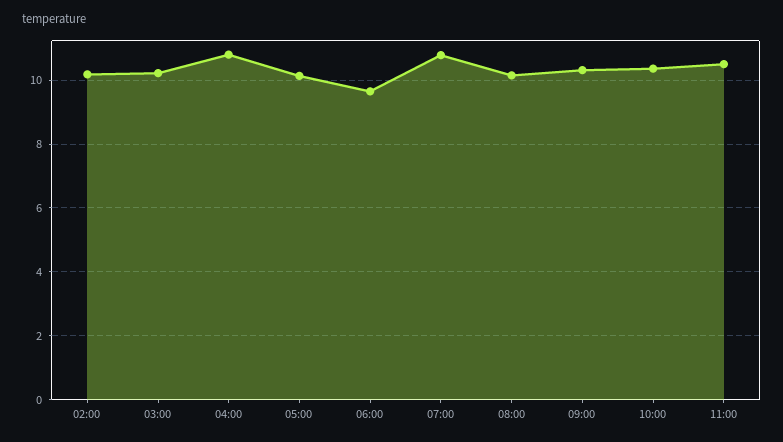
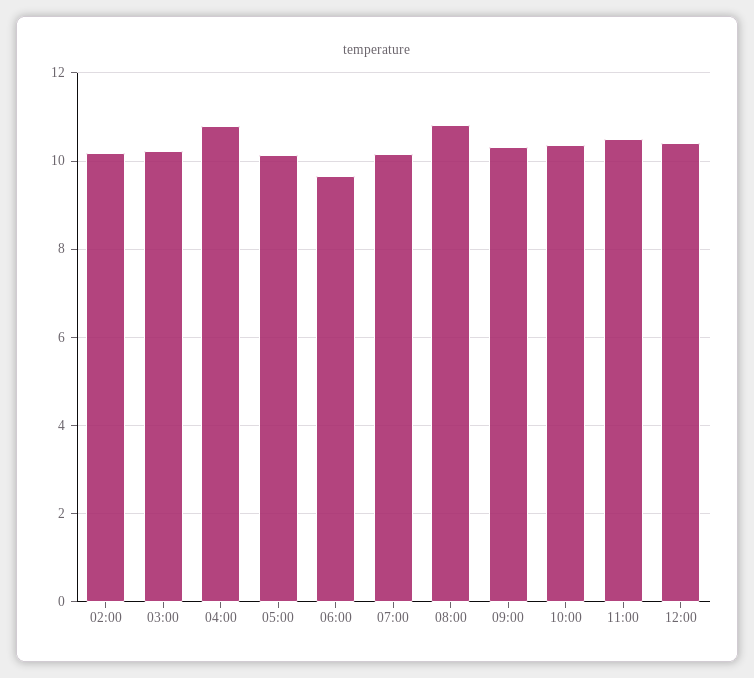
07:00: 10.8 -> 10.2
08:00: 10.2 -> 10.8
12:00: none -> 10.4

